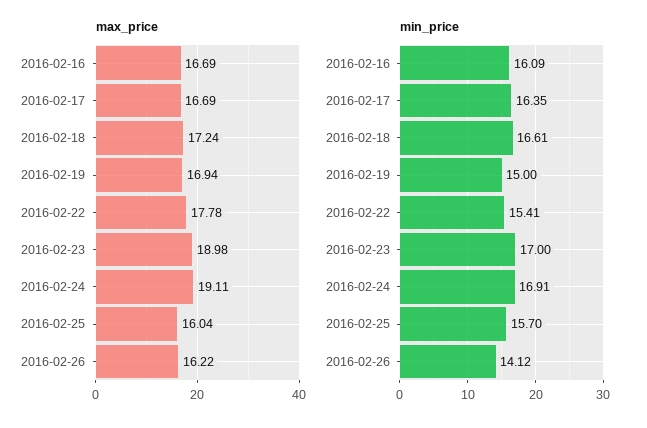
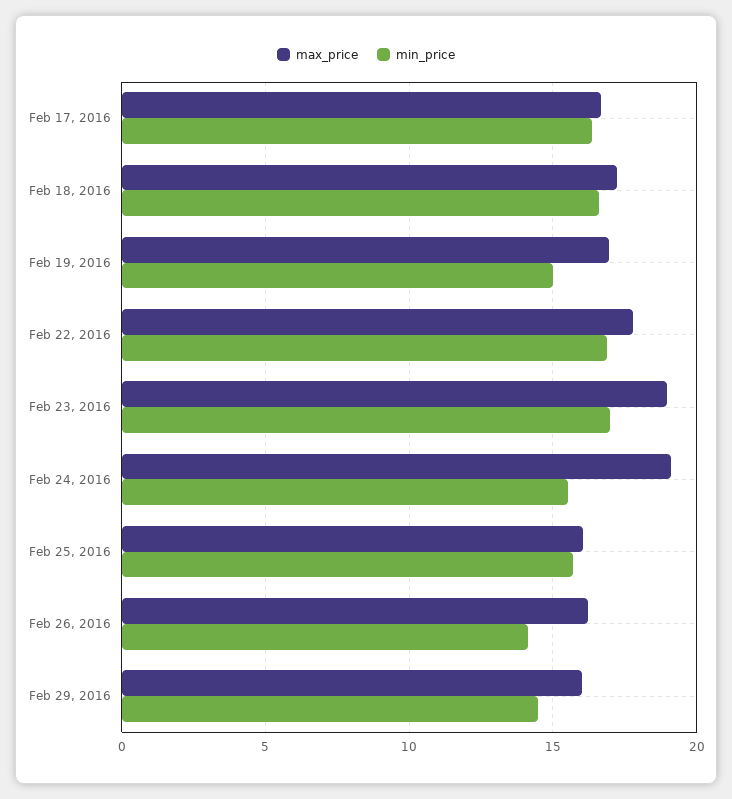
max_price, 2016-02-16: 16.69 -> none
min_price, 2016-02-16: 16.09 -> none
min_price, 2016-02-22: 15.41 -> 17
min_price, 2016-02-24: 16.91 -> 15.5
max_price, Feb 29, 2016: none -> 16
min_price, Feb 29, 2016: none -> 14.5

